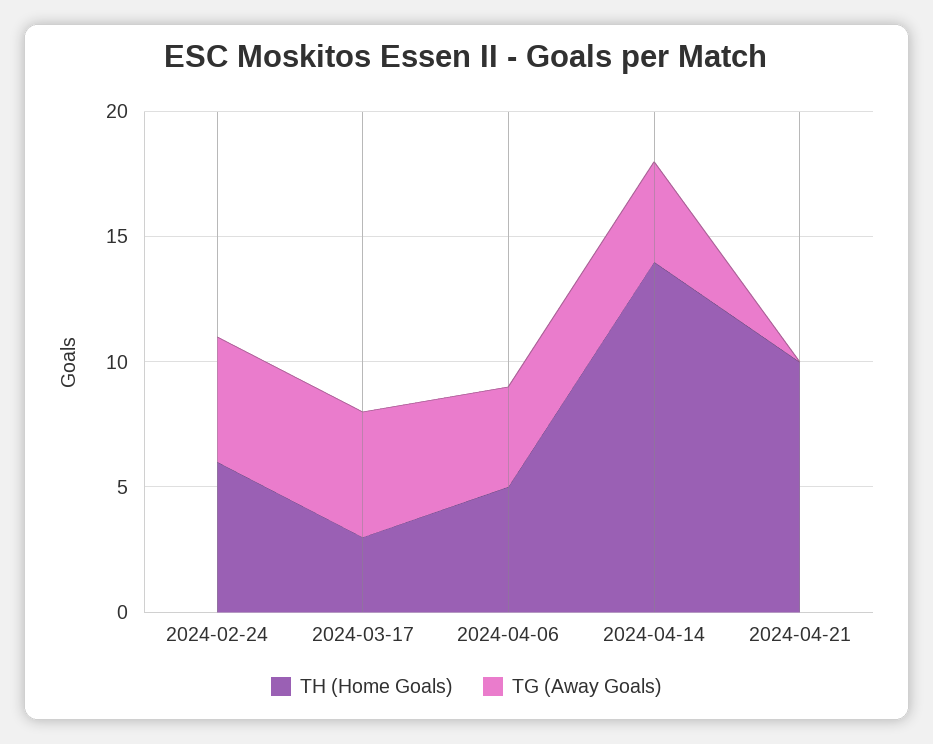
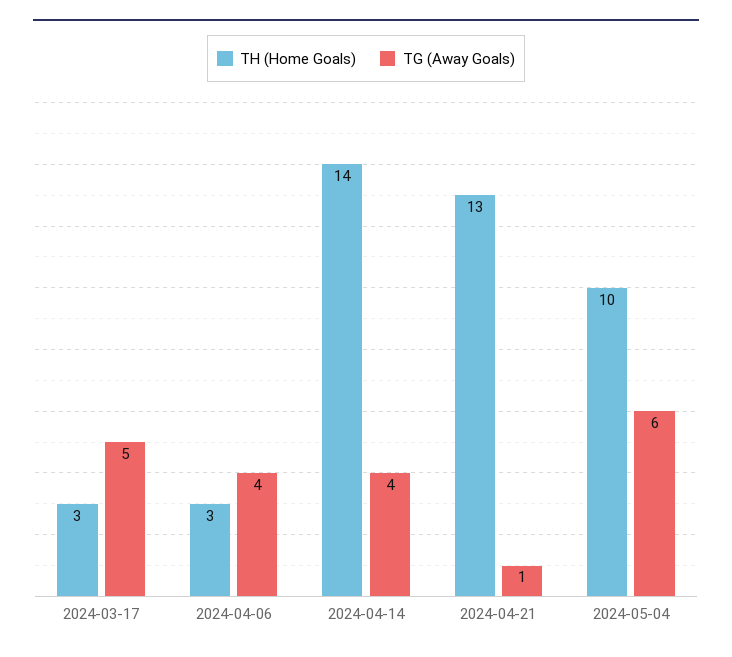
TH (Home Goals), 2024-02-24: 6 -> none
TG (Away Goals), 2024-02-24: 5 -> none
TH (Home Goals), 2024-04-06: 5 -> 3
TH (Home Goals), 2024-04-21: 10 -> 13
TG (Away Goals), 2024-04-21: 0 -> 1
TH (Home Goals), 2024-05-04: none -> 10
TG (Away Goals), 2024-05-04: none -> 6

